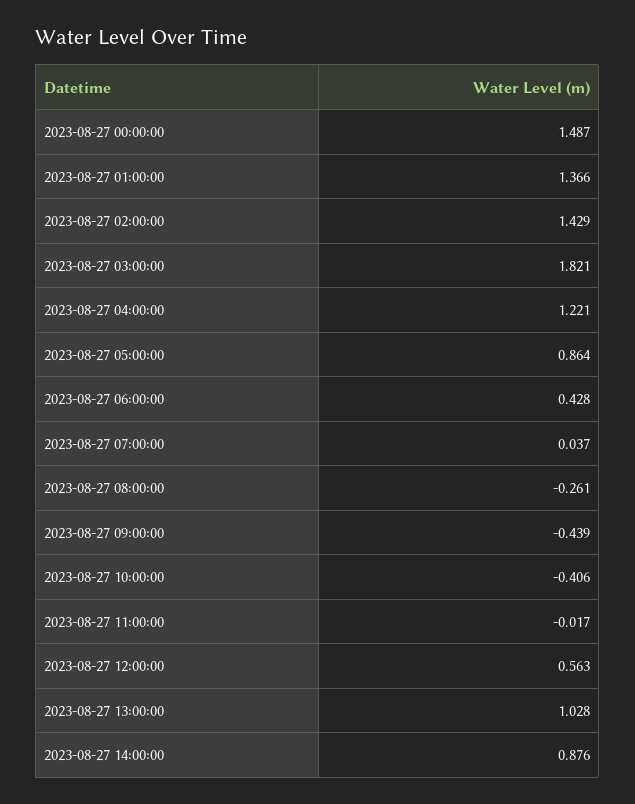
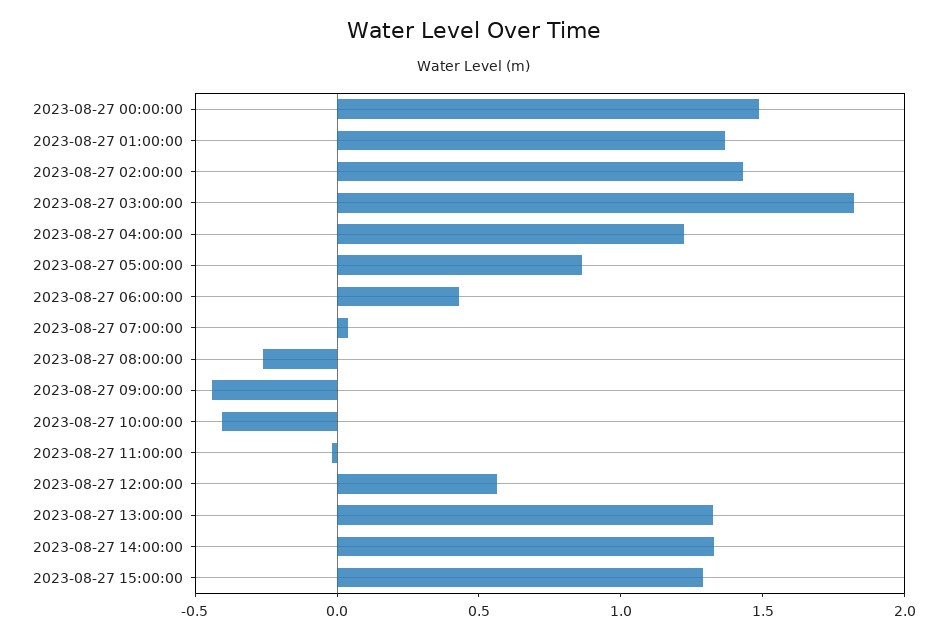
2023-08-27 13:00:00: 1.028 -> 1.3
2023-08-27 14:00:00: 0.876 -> 1.3
2023-08-27 15:00:00: none -> 1.3

